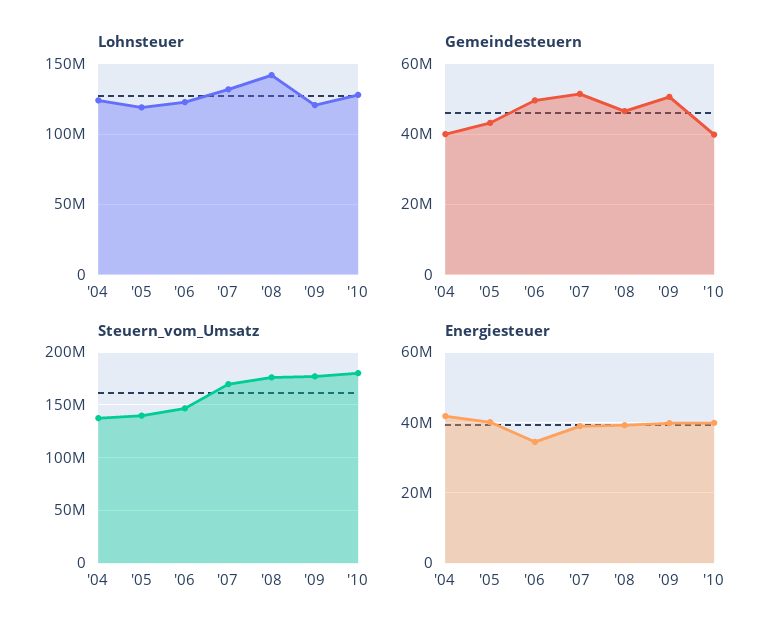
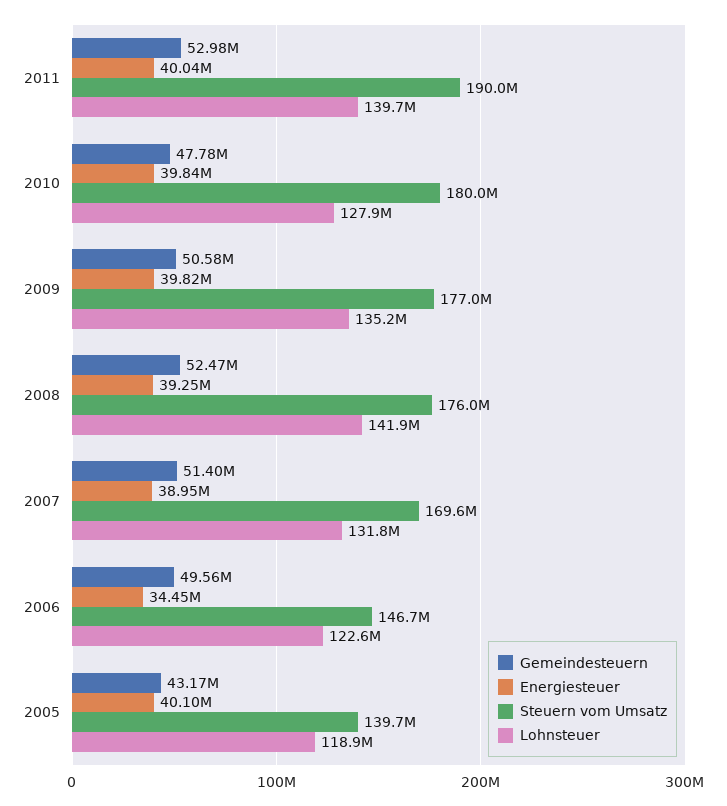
Lohnsteuer, '04: 125000000 -> none
Lohnsteuer, '09: 120000000 -> 135200000
Gemeindesteuern, '04: 40000000 -> none
Gemeindesteuern, '08: 46000000 -> 52470000
Gemeindesteuern, '10: 40000000 -> 47780000
Steuern_vom_Umsatz, '04: 140000000 -> none
Energiesteuer, '04: 42000000 -> none
Gemeindesteuern, 2011: none -> 52980000
Energiesteuer, 2011: none -> 40040000
Steuern_vom_Umsatz, 2011: none -> 190000000
Lohnsteuer, 2011: none -> 139700000

